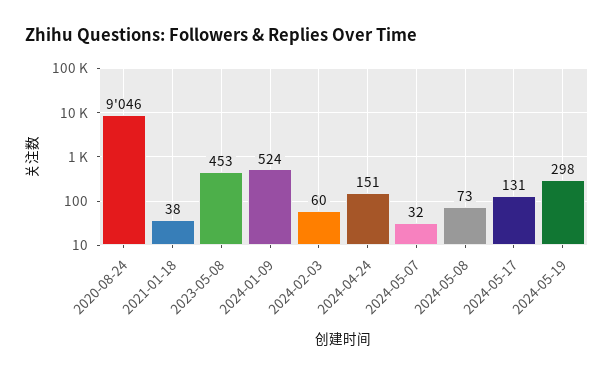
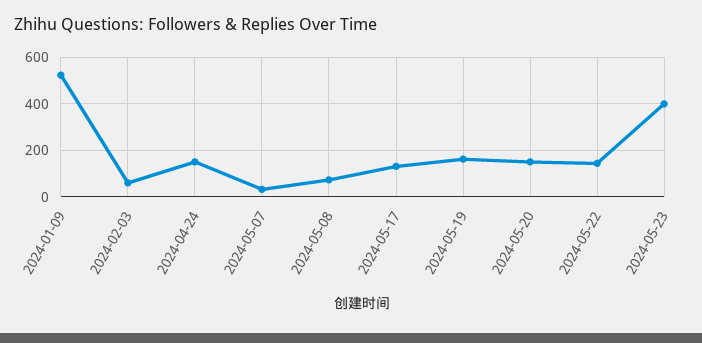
2020-08-24: 9046 -> none
2021-01-18: 38 -> none
2023-05-08: 453 -> none
2024-05-19: 298 -> 150
2024-05-20: none -> 150
2024-05-22: none -> 150
2024-05-23: none -> 400

